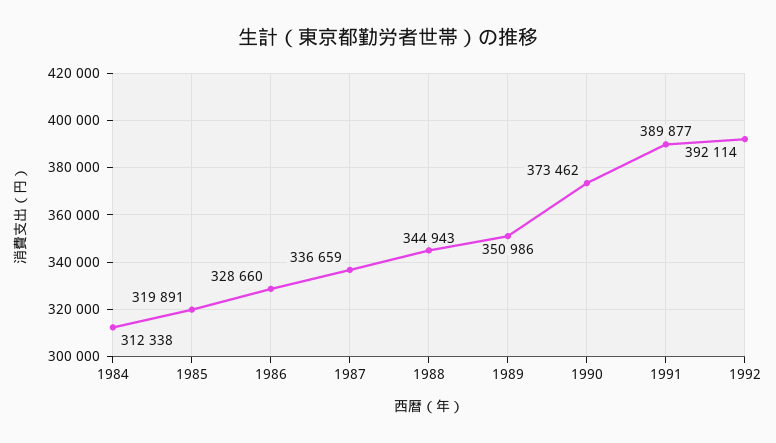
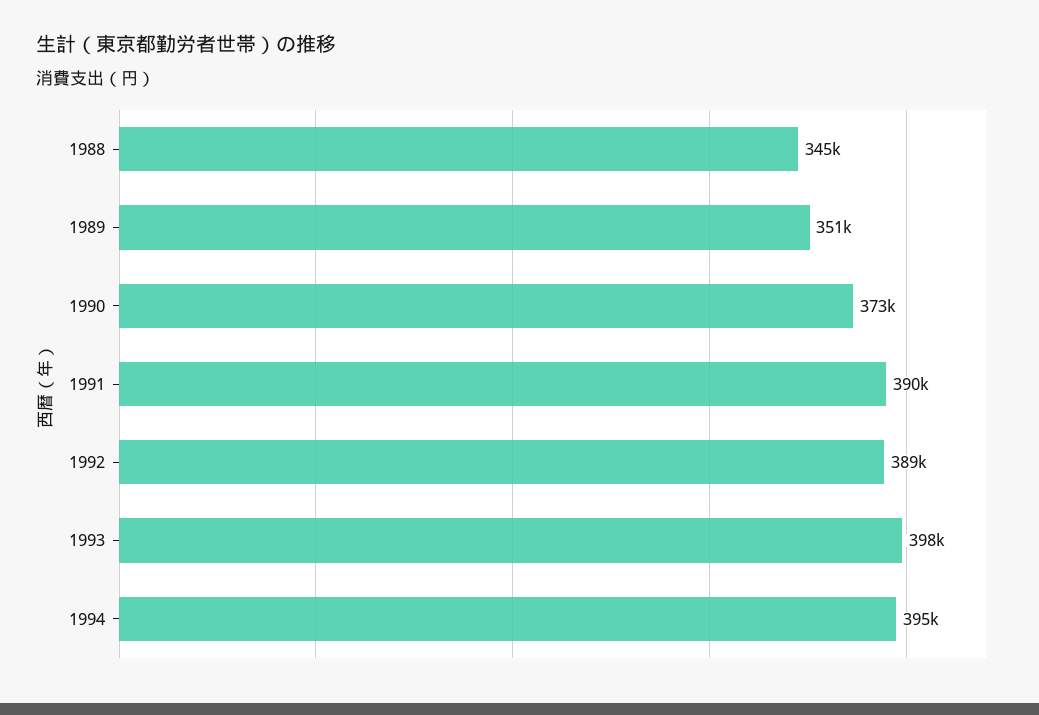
1984: 312338 -> none
1985: 319891 -> none
1986: 328660 -> none
1987: 336659 -> none
1992: 392114 -> 389000
1993: none -> 398000
1994: none -> 395000

